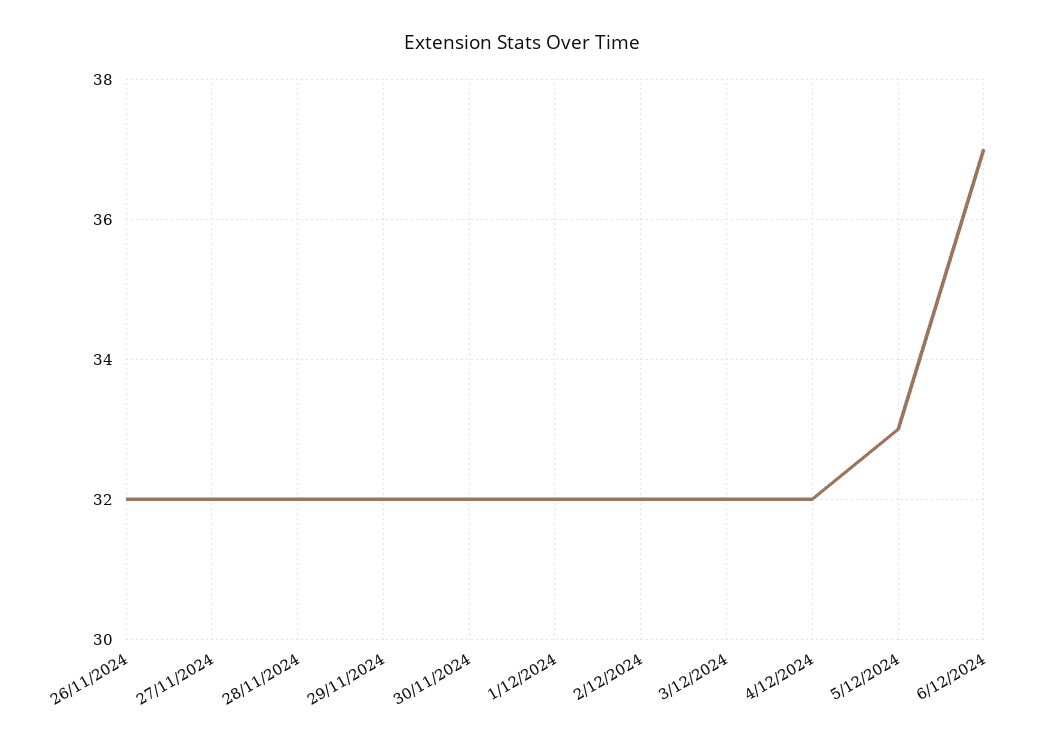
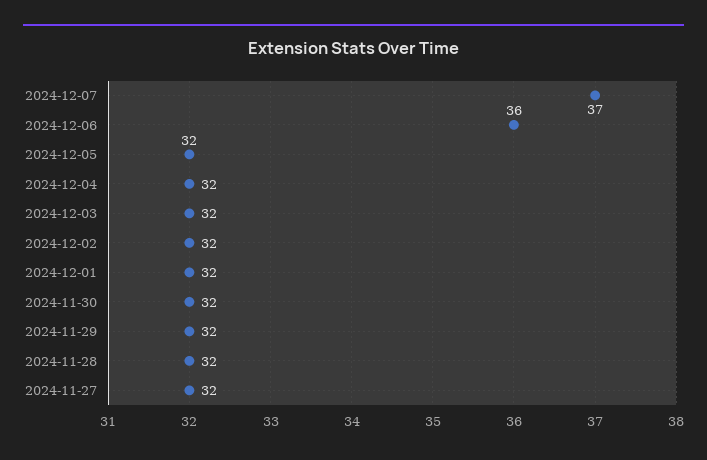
26/11/2024: 32 -> none
5/12/2024: 33 -> 32
6/12/2024: 37 -> 36
2024-12-07: none -> 37

